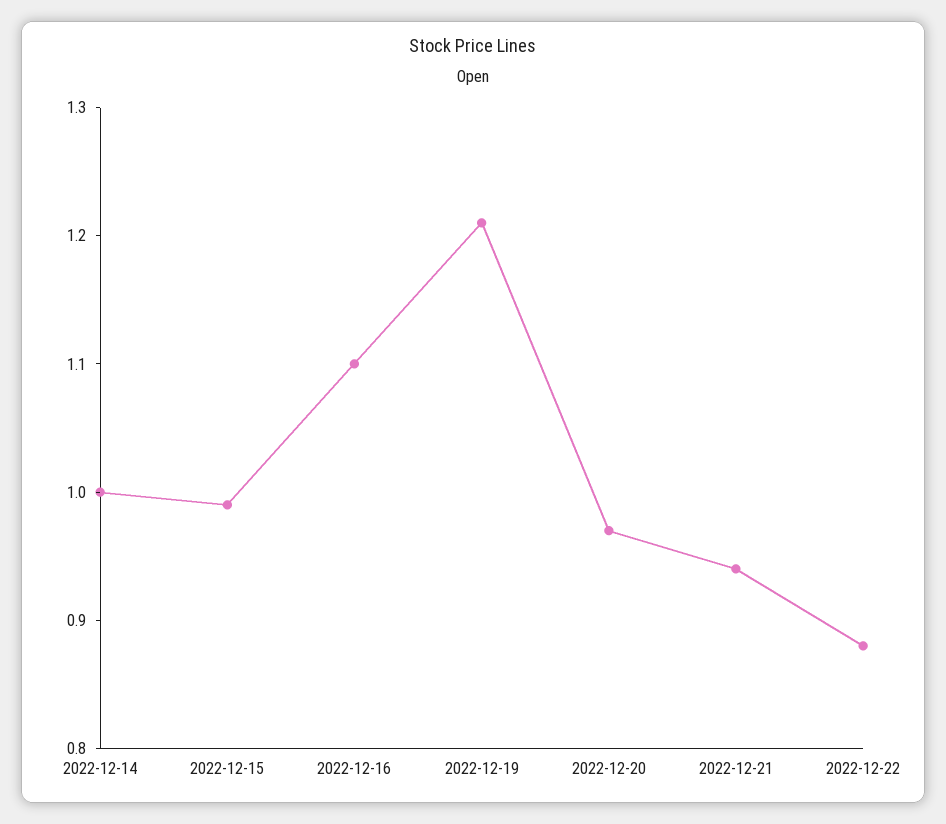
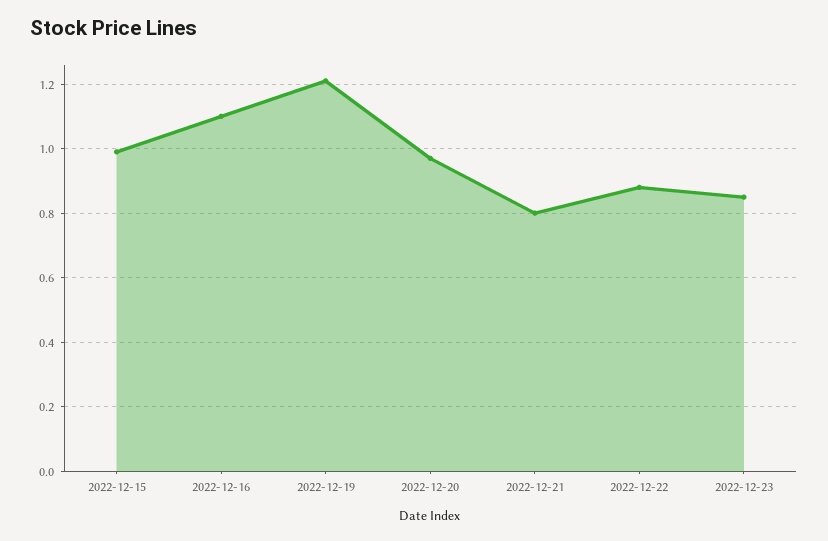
2022-12-14: 1 -> none
2022-12-21: 0.94 -> 0.8
2022-12-23: none -> 0.85

